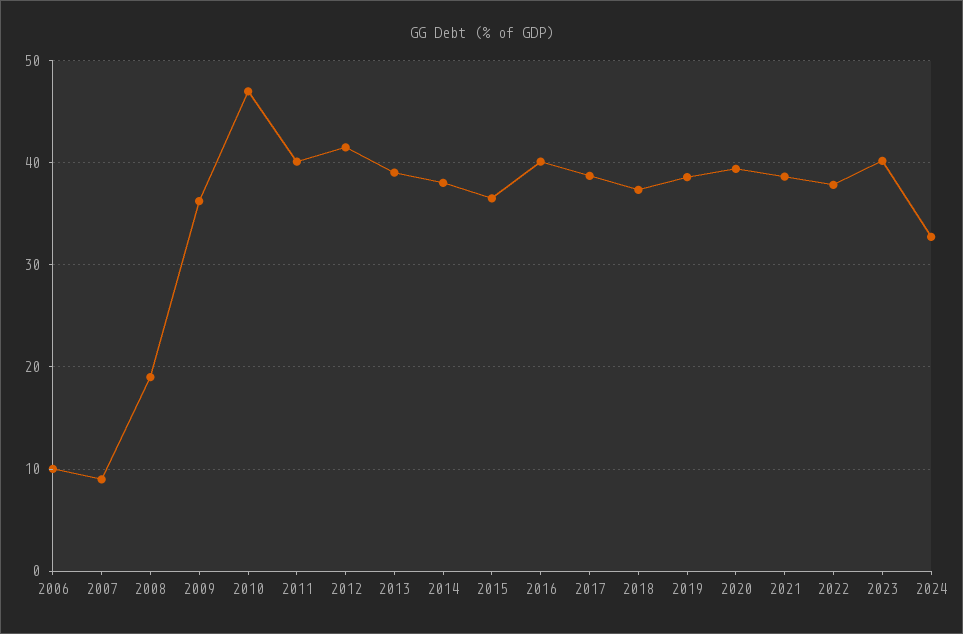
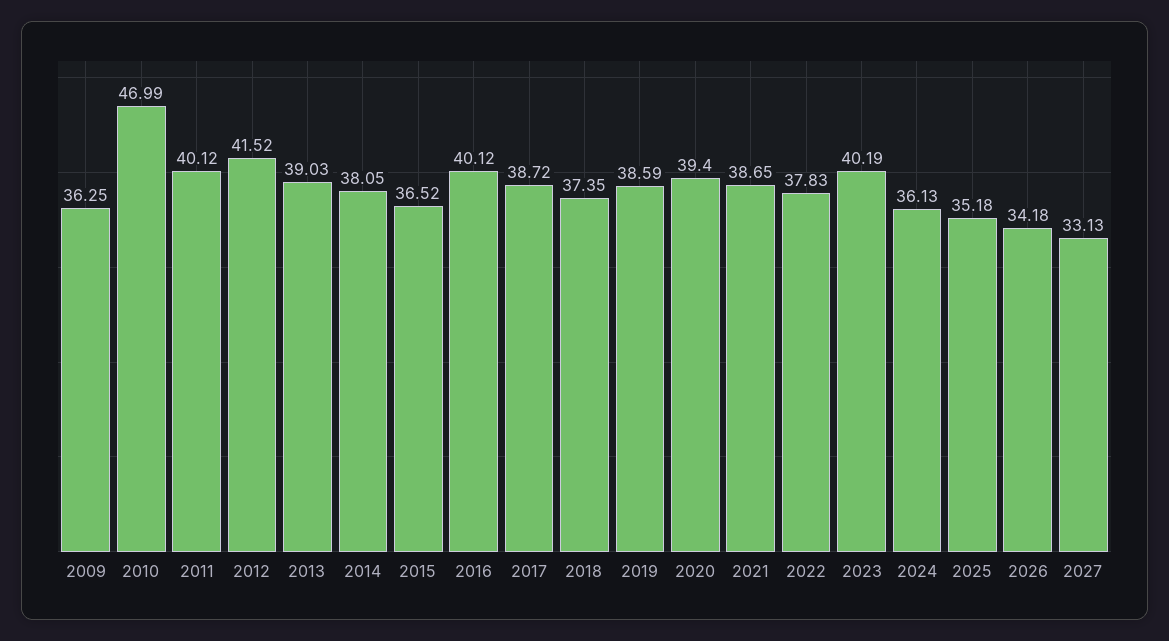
2006: 10 -> none
2007: 9 -> none
2008: 19 -> none
2024: 33 -> 36.13
2025: none -> 35.18
2026: none -> 34.18
2027: none -> 33.13

